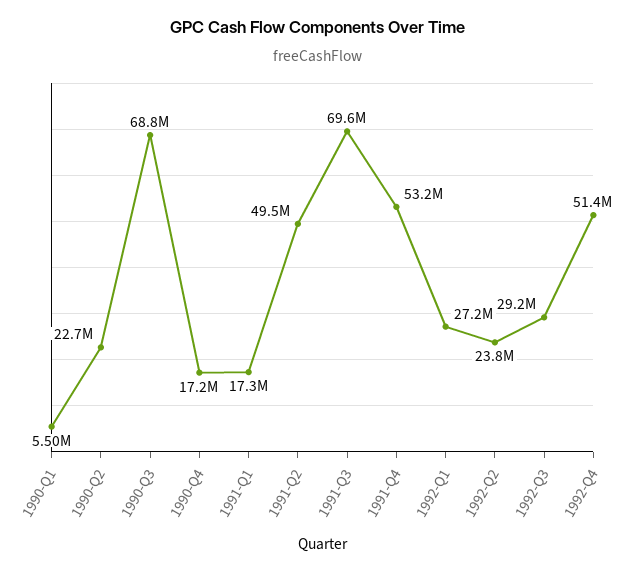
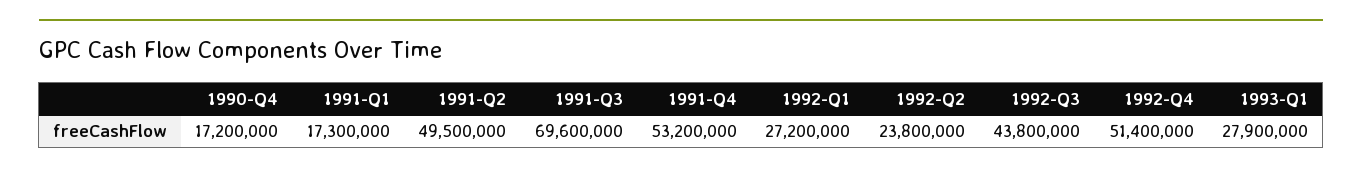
1990-Q1: 5500000 -> none
1990-Q2: 22700000 -> none
1990-Q3: 68800000 -> none
1992-Q3: 29200000 -> 43800000
1993-Q1: none -> 27900000

